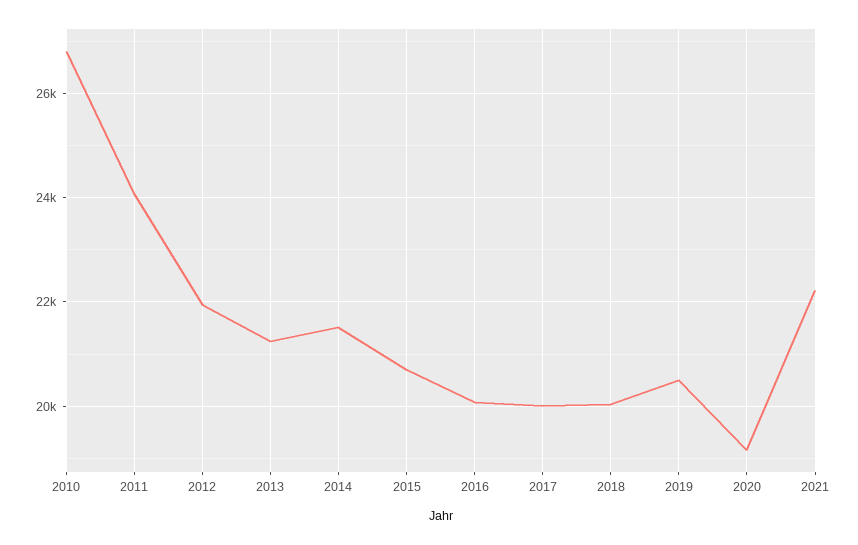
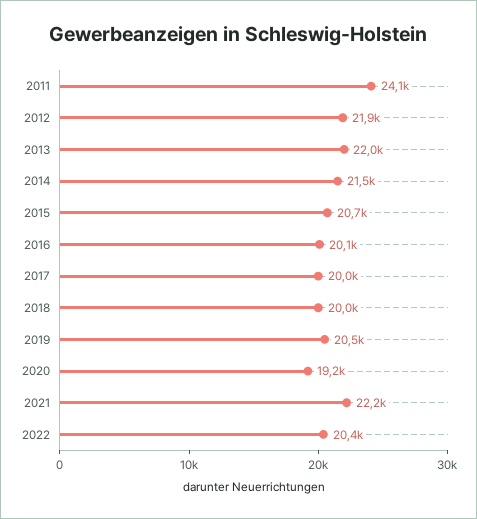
2010: 26800 -> none
2013: 21200 -> 22000
2022: none -> 20400

